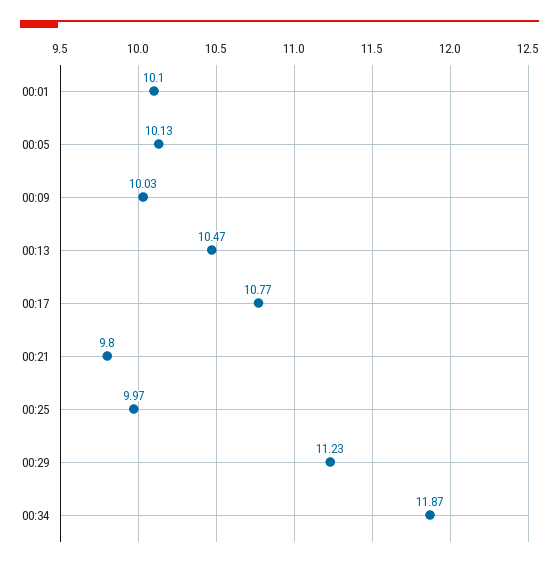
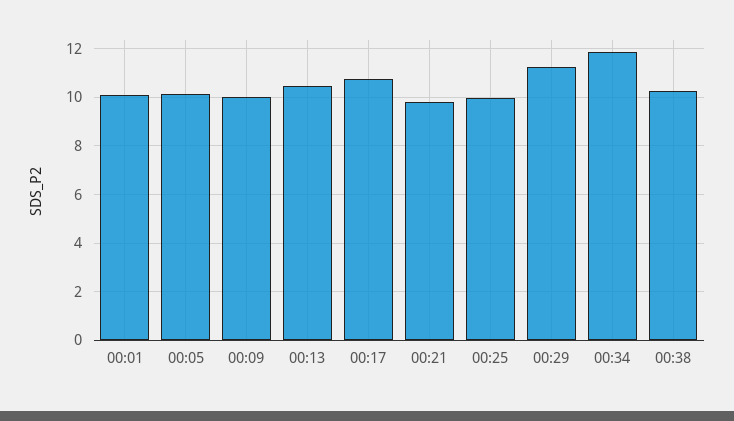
00:38: none -> 10.25

